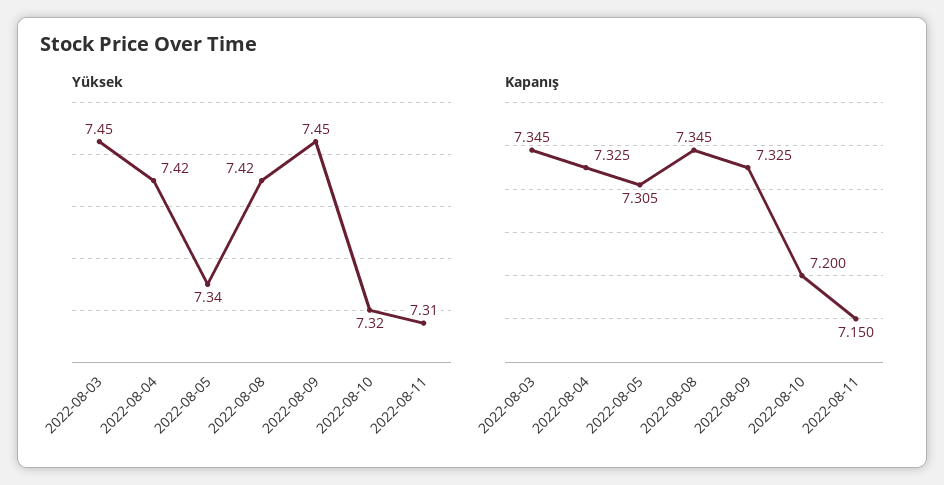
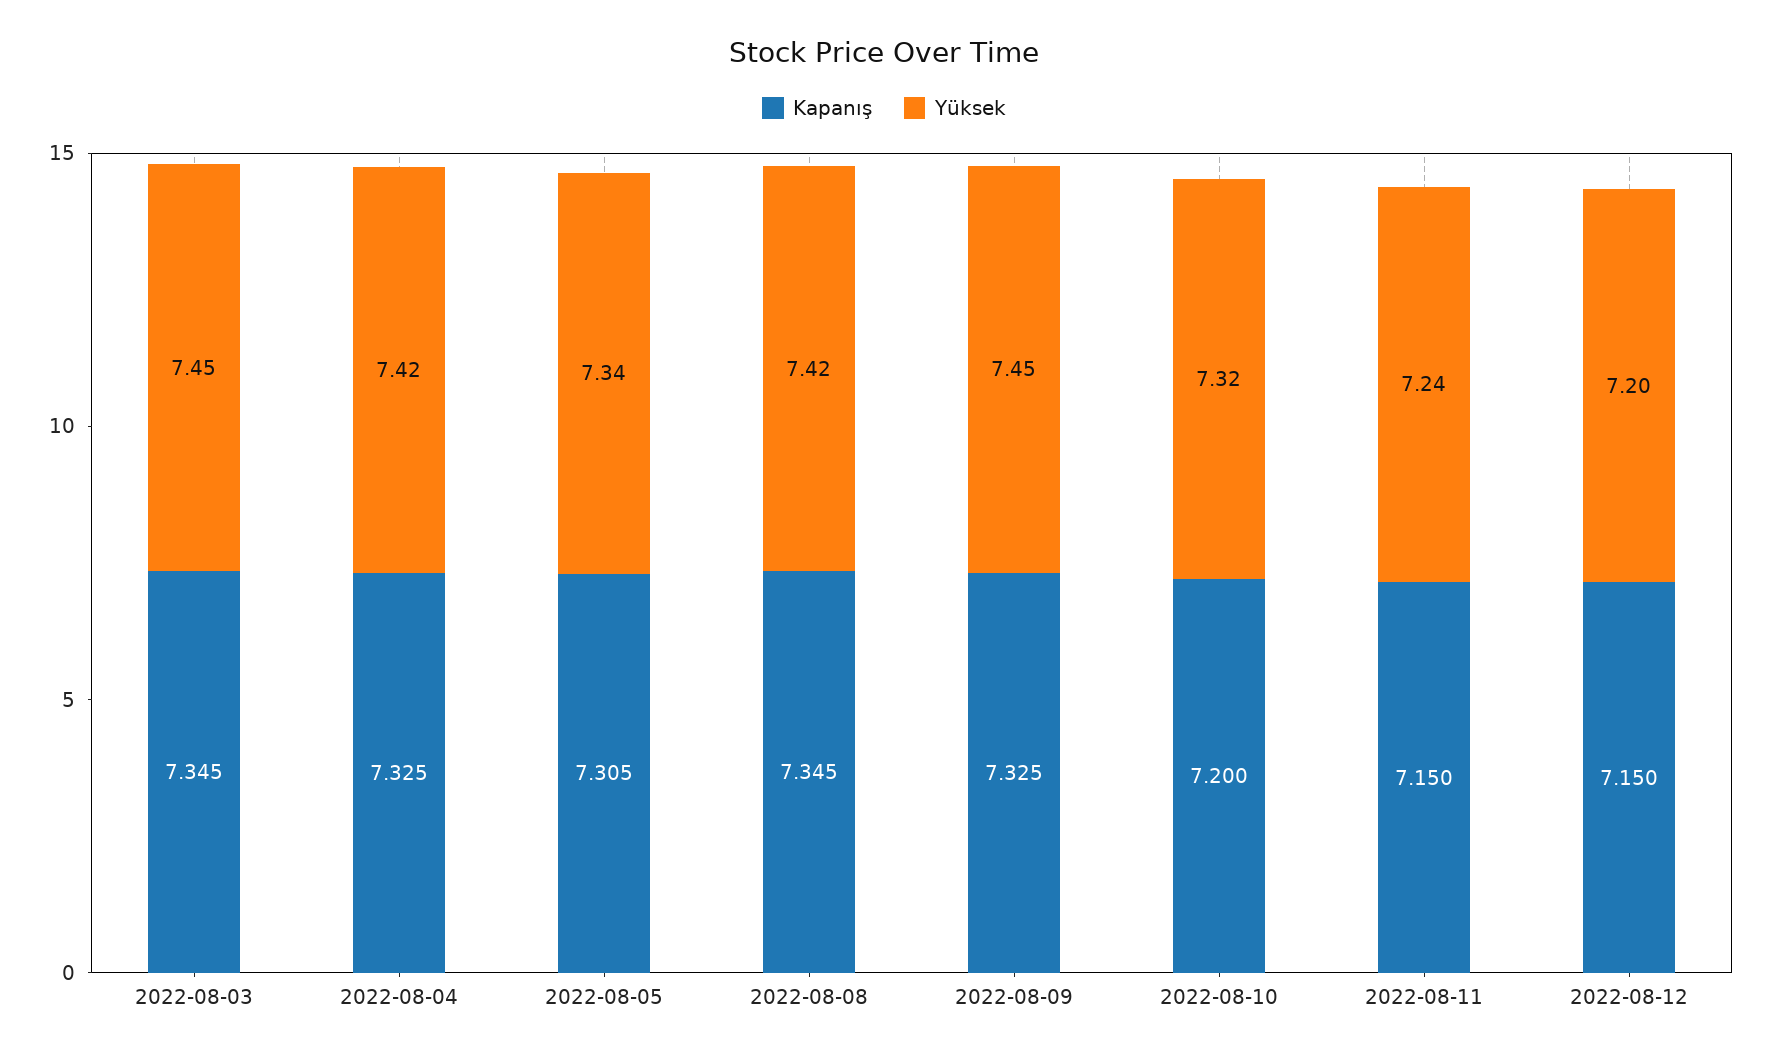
Yüksek, 2022-08-11: 7.31 -> 7.24
Kapanış, 2022-08-12: none -> 7.15
Yüksek, 2022-08-12: none -> 7.2

